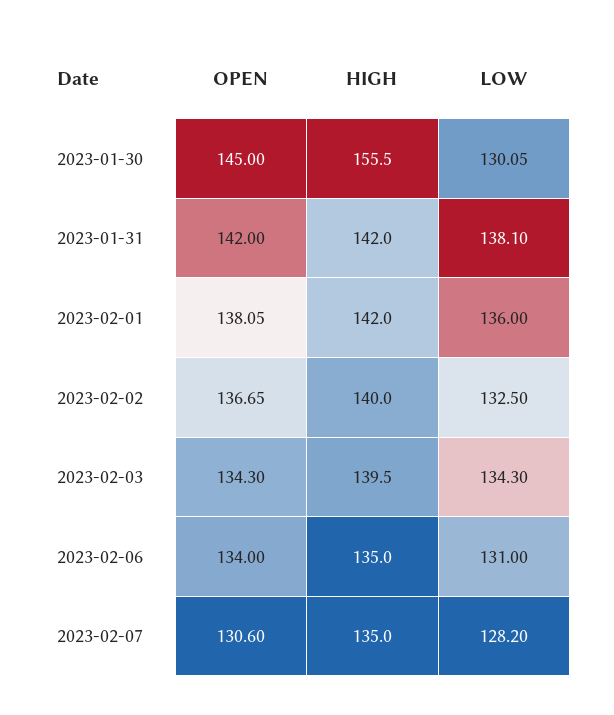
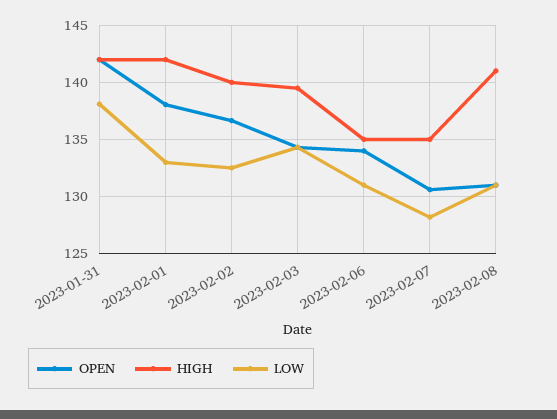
OPEN, 2023-01-30: 145 -> none
HIGH, 2023-01-30: 155.5 -> none
LOW, 2023-01-30: 130.05 -> none
LOW, 2023-02-01: 136 -> 133
OPEN, 2023-02-08: none -> 131
HIGH, 2023-02-08: none -> 141
LOW, 2023-02-08: none -> 131

